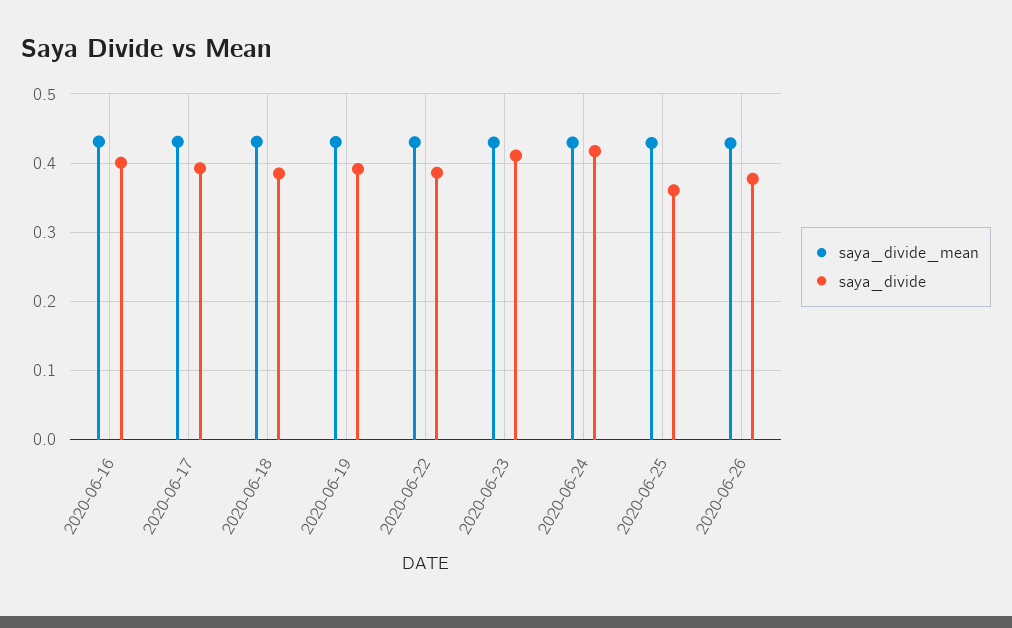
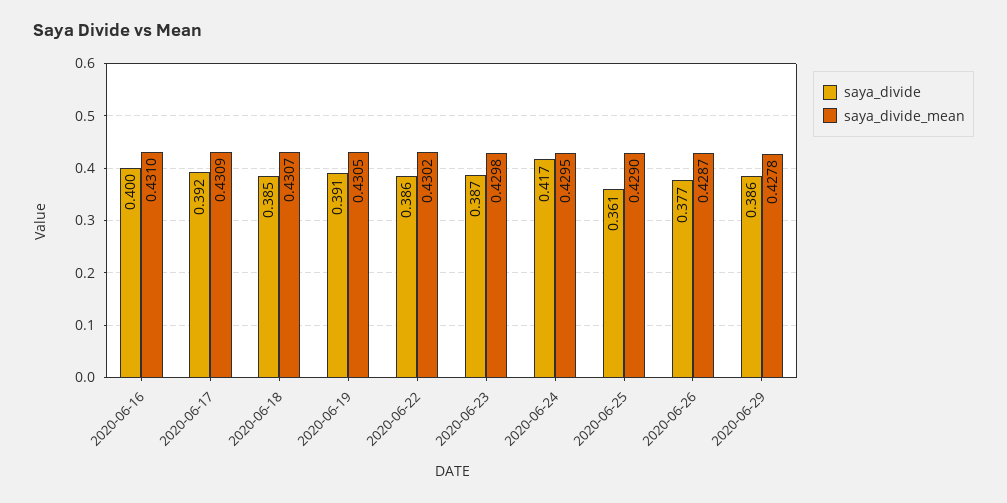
saya_divide, 2020-06-23: 0.41 -> 0.387
saya_divide, 2020-06-29: none -> 0.386
saya_divide_mean, 2020-06-29: none -> 0.4278

